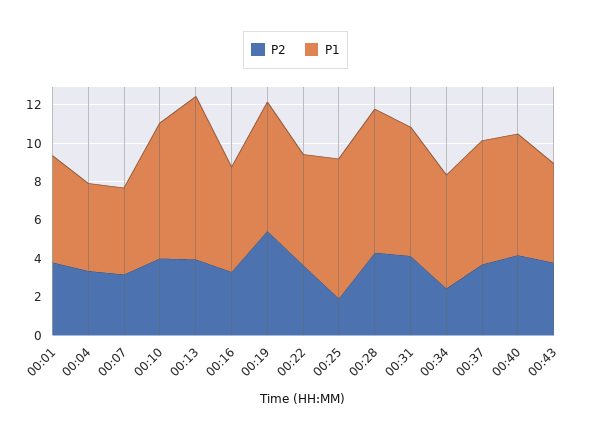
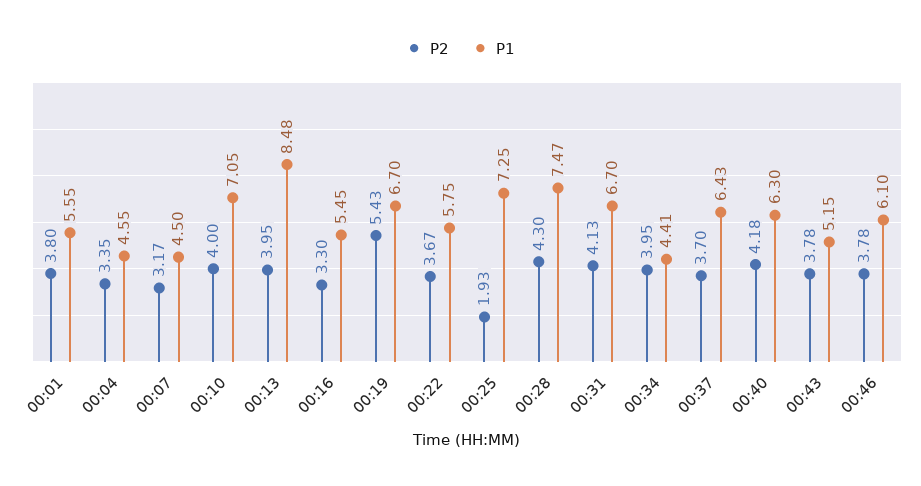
P2, 00:34: 2.5 -> 3.95
P1, 00:34: 6 -> 4.41
P2, 00:46: none -> 3.78
P1, 00:46: none -> 6.1

